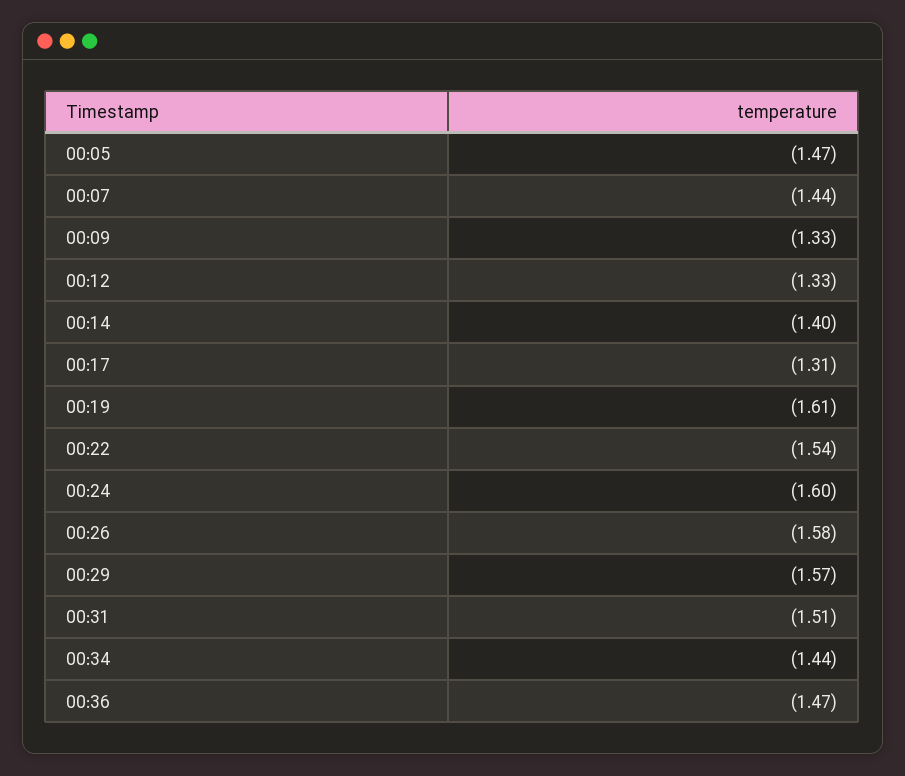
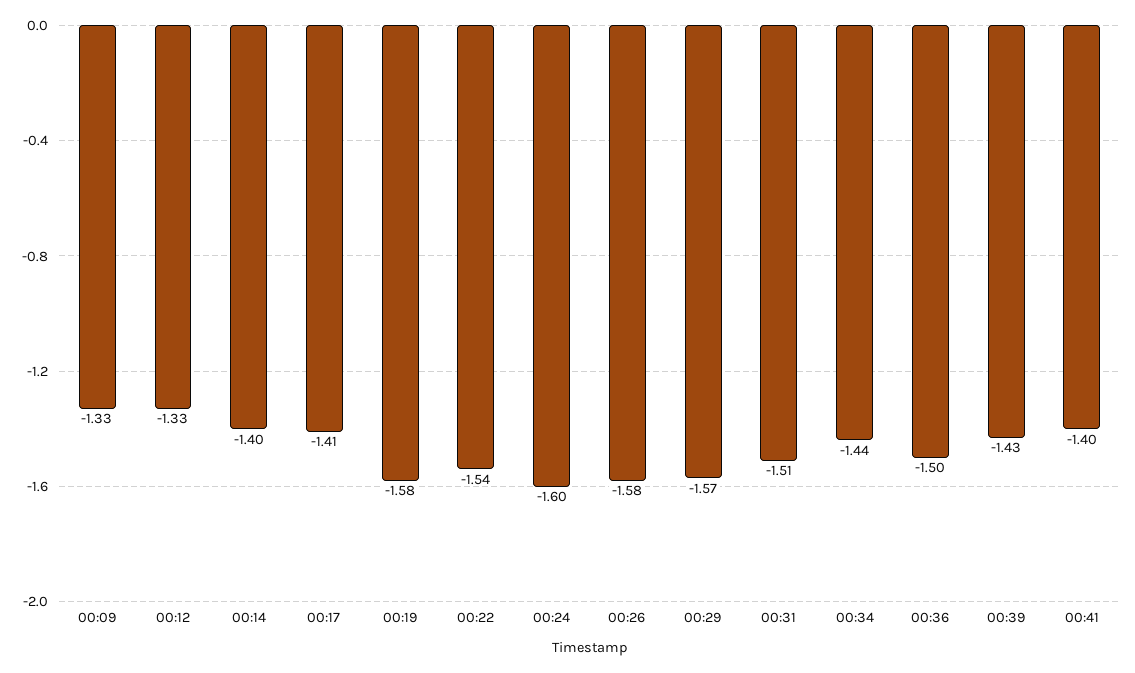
00:05: -1.47 -> none
00:07: -1.44 -> none
00:17: -1.31 -> -1.41
00:19: -1.61 -> -1.58
00:36: -1.47 -> -1.5
00:39: none -> -1.43
00:41: none -> -1.4

